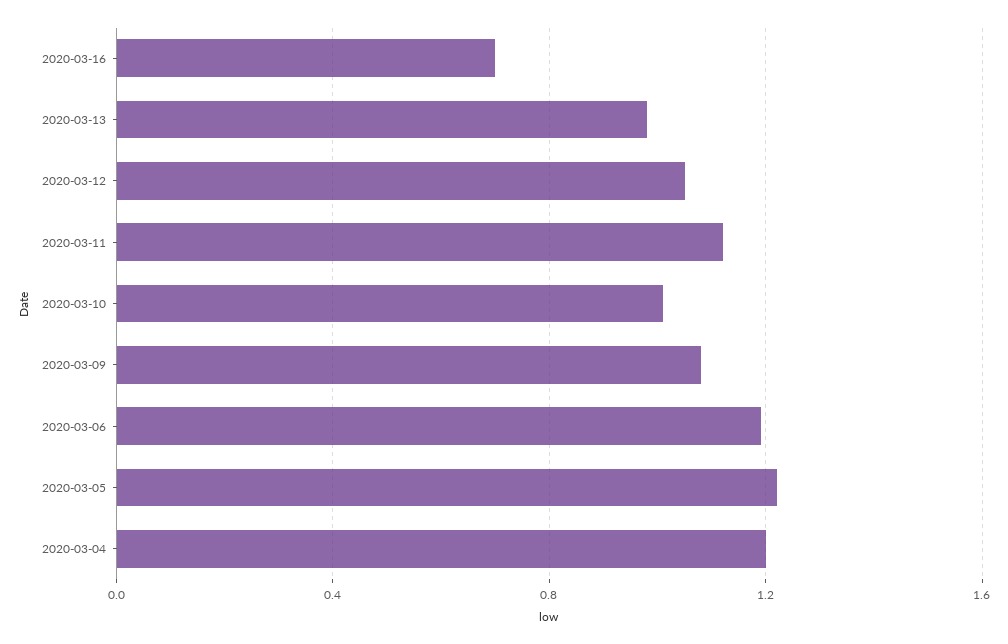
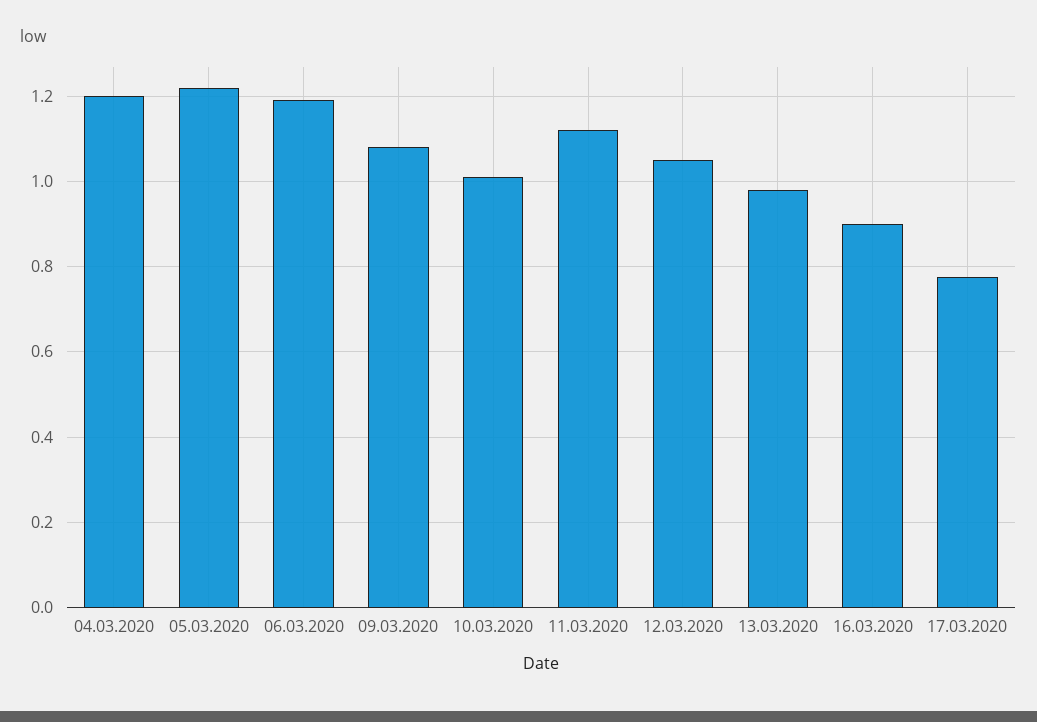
2020-03-16: 0.7 -> 0.9
17.03.2020: none -> 0.78

